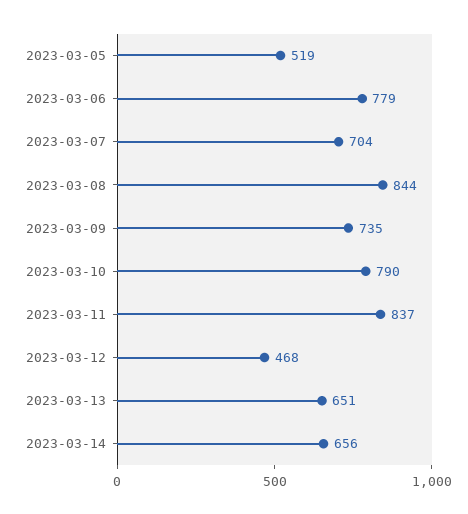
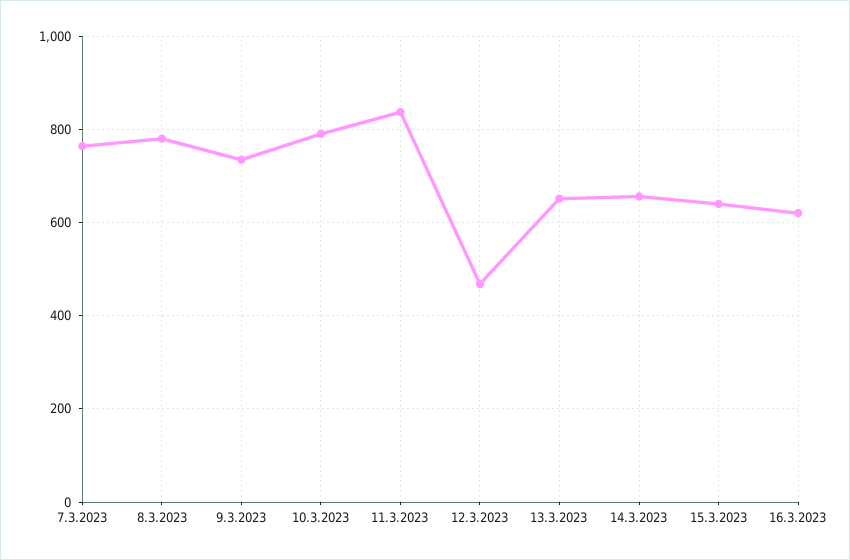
2023-03-05: 519 -> none
2023-03-06: 779 -> none
2023-03-07: 704 -> 760
2023-03-08: 844 -> 780
15.3.2023: none -> 640
16.3.2023: none -> 620

